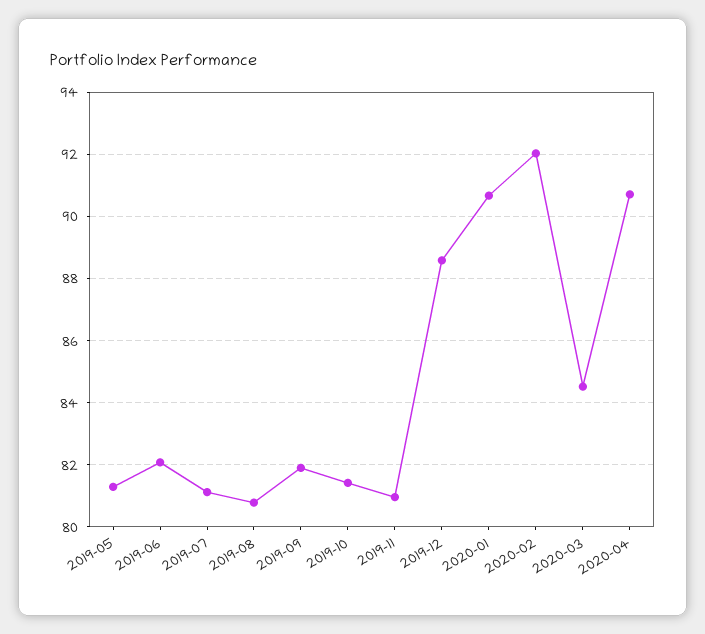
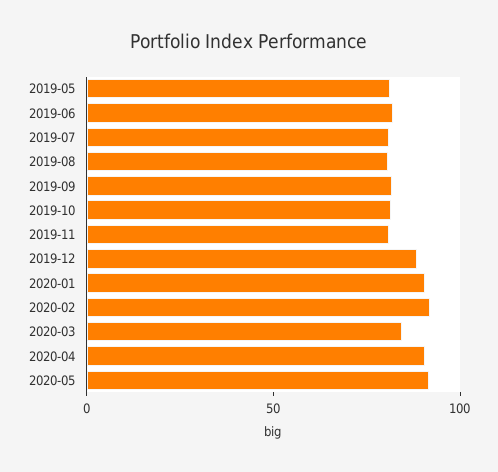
2020-05: none -> 90

